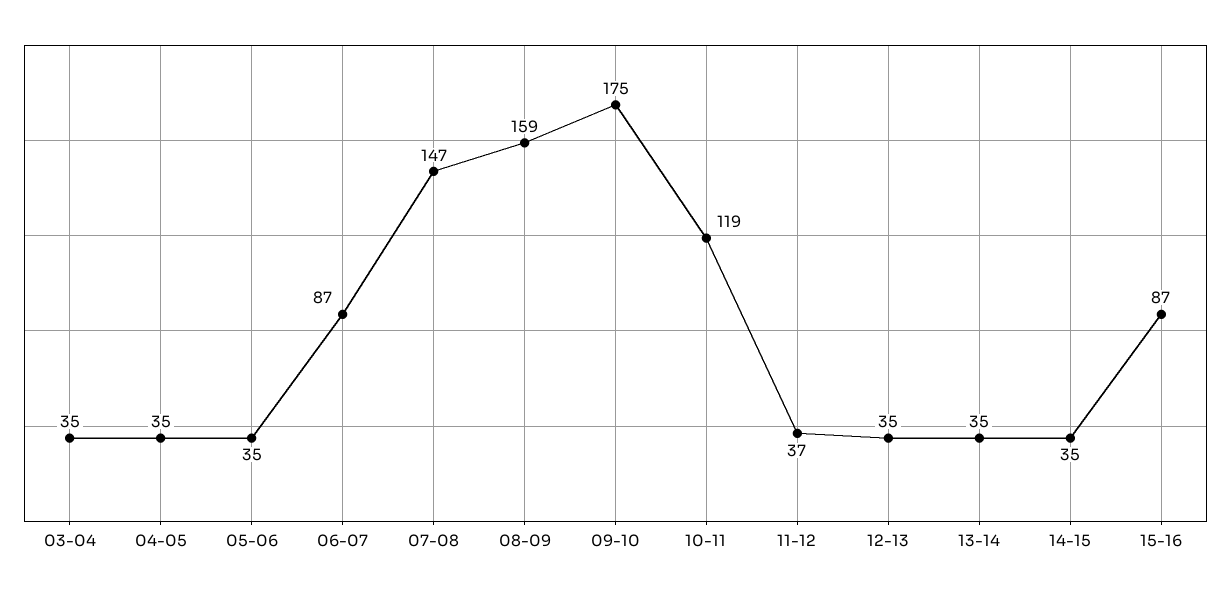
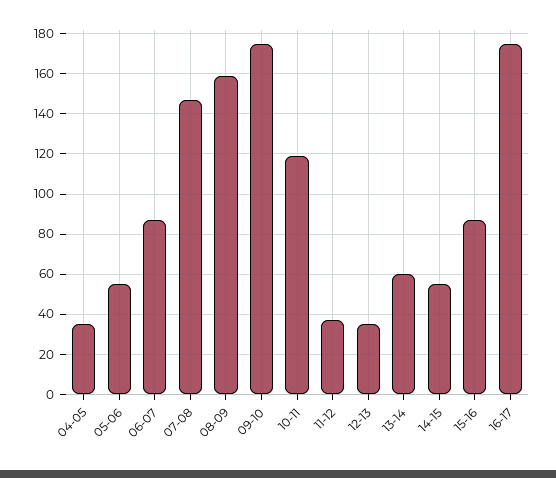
03-04: 35 -> none
05-06: 35 -> 55
13-14: 35 -> 60
14-15: 35 -> 55
16-17: none -> 175

